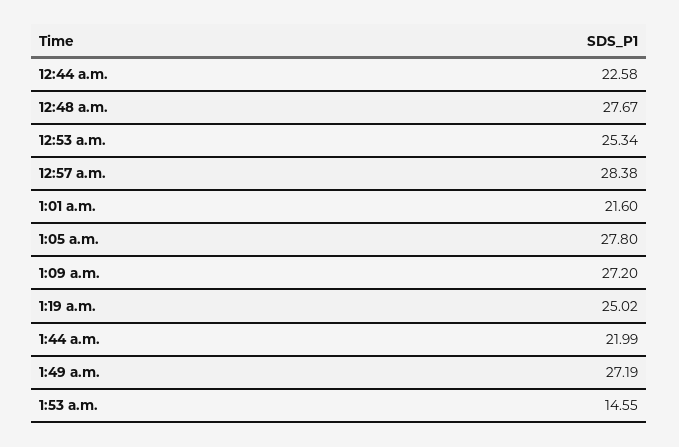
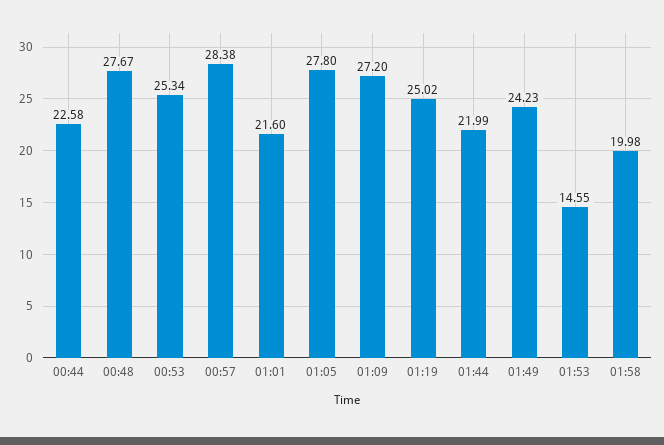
1:49 a.m.: 27.19 -> 24.23
01:58: none -> 19.98

